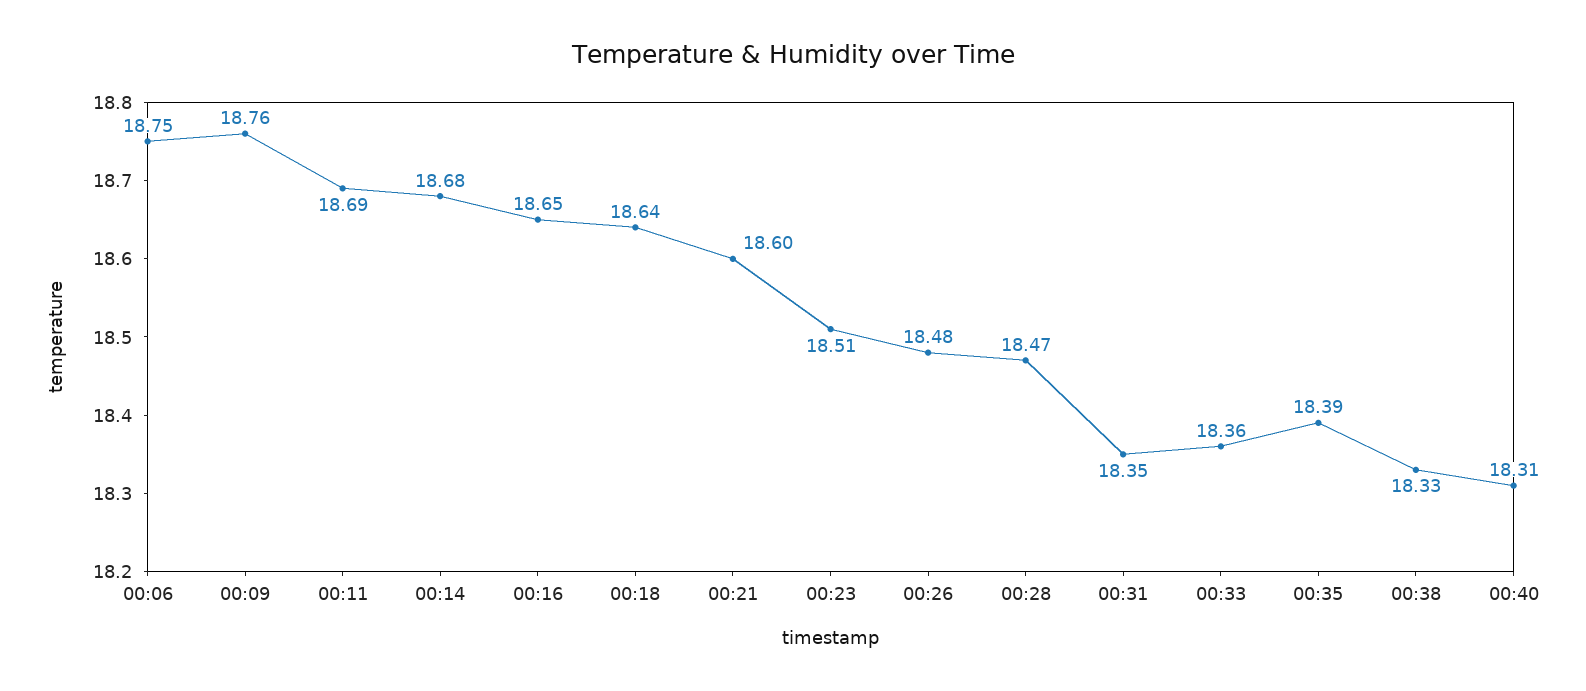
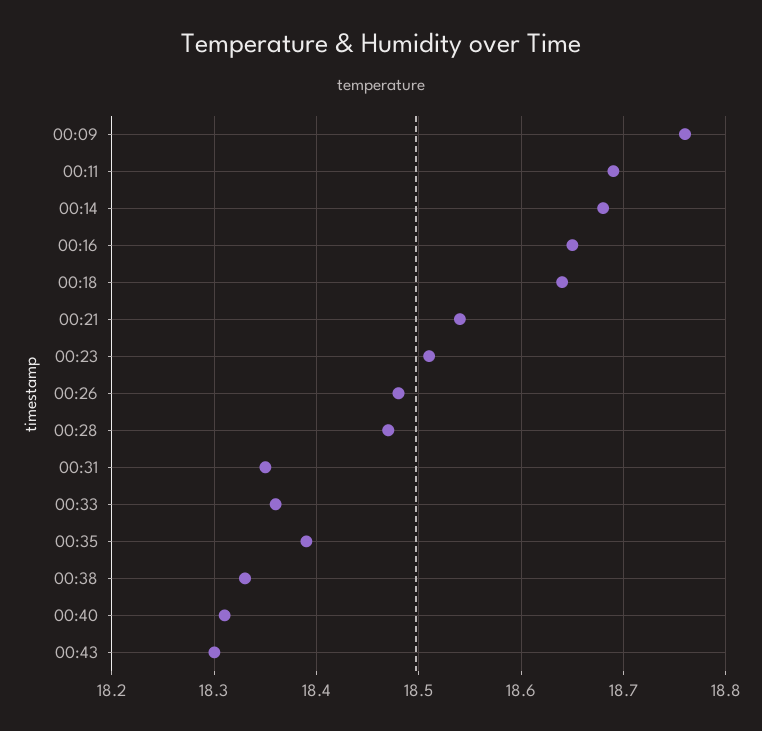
00:06: 18.75 -> none
00:21: 18.6 -> 18.54
00:43: none -> 18.3

